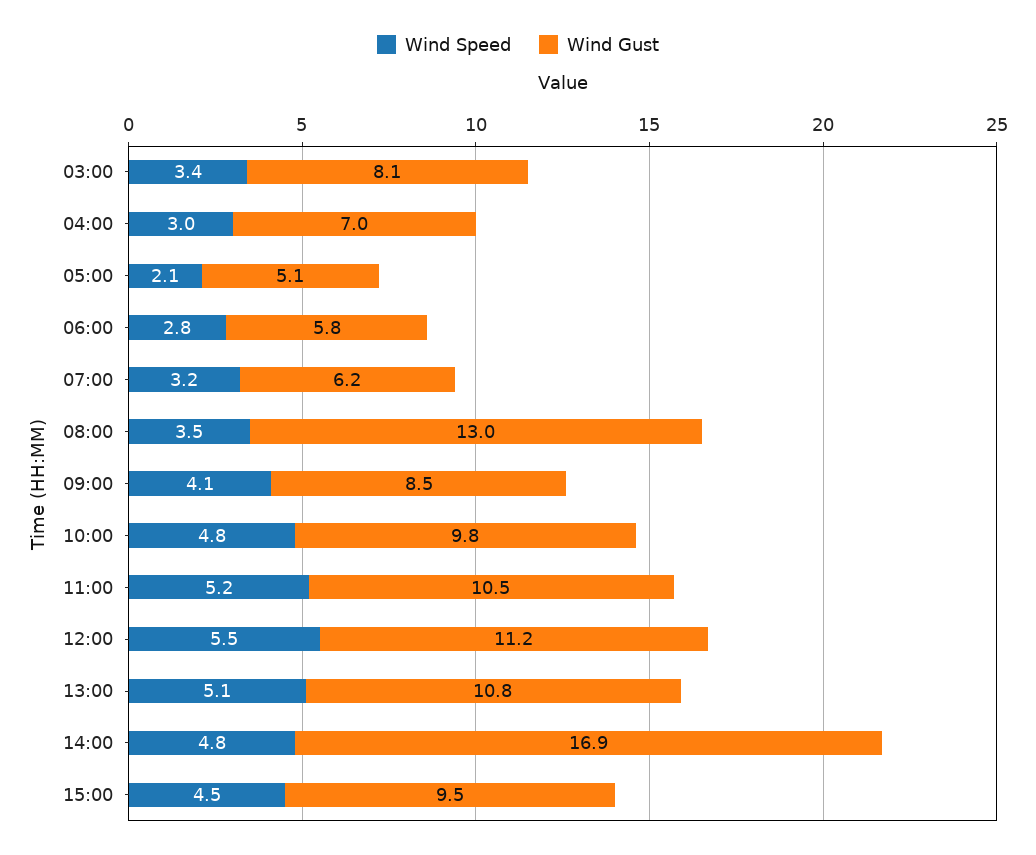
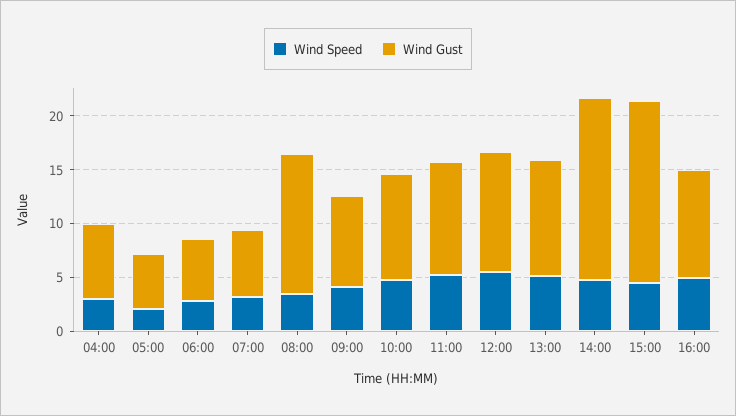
Wind Speed, 03:00: 3.4 -> none
Wind Gust, 03:00: 8.1 -> none
Wind Gust, 15:00: 9.5 -> 17
Wind Speed, 16:00: none -> 5
Wind Gust, 16:00: none -> 10

